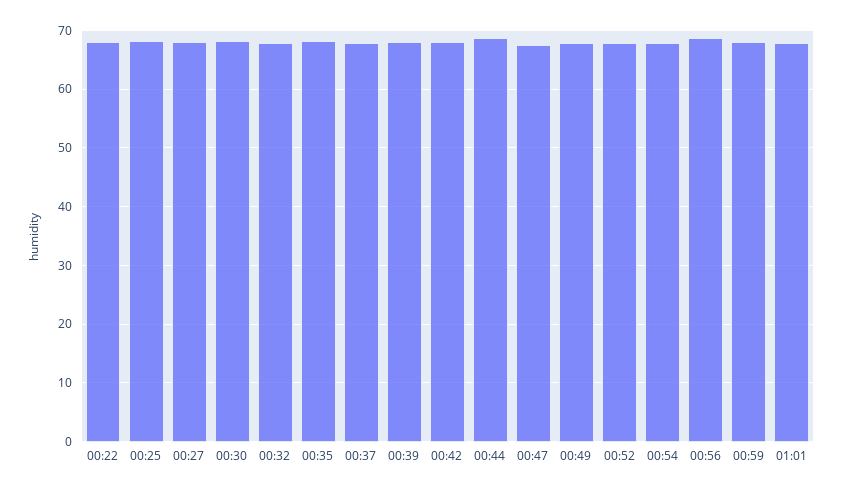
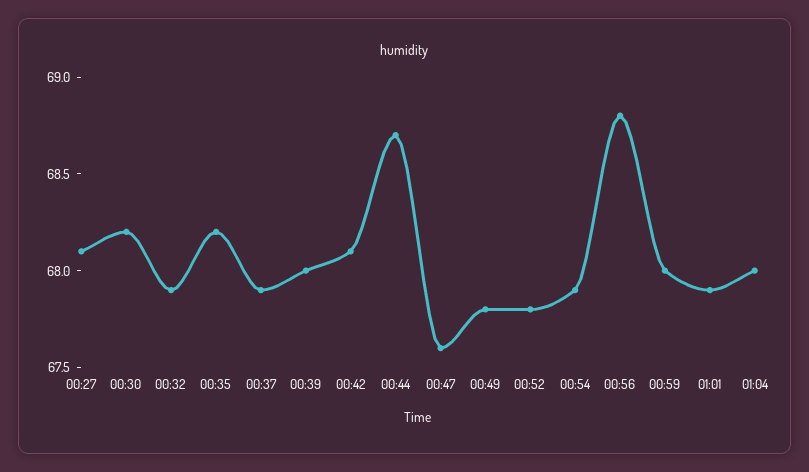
00:22: 68 -> none
00:25: 68 -> none
01:04: none -> 68

